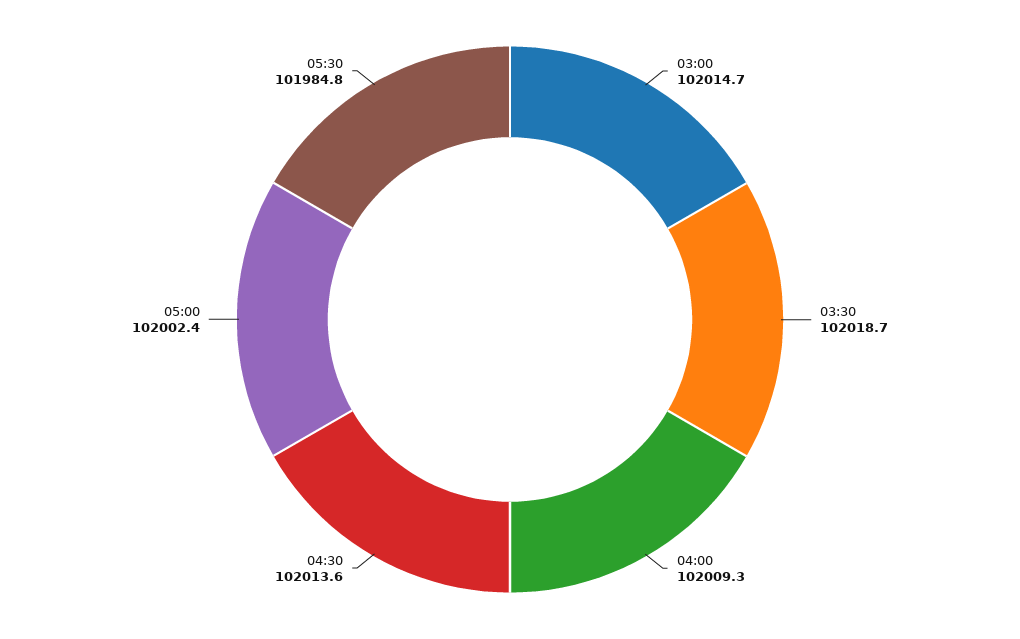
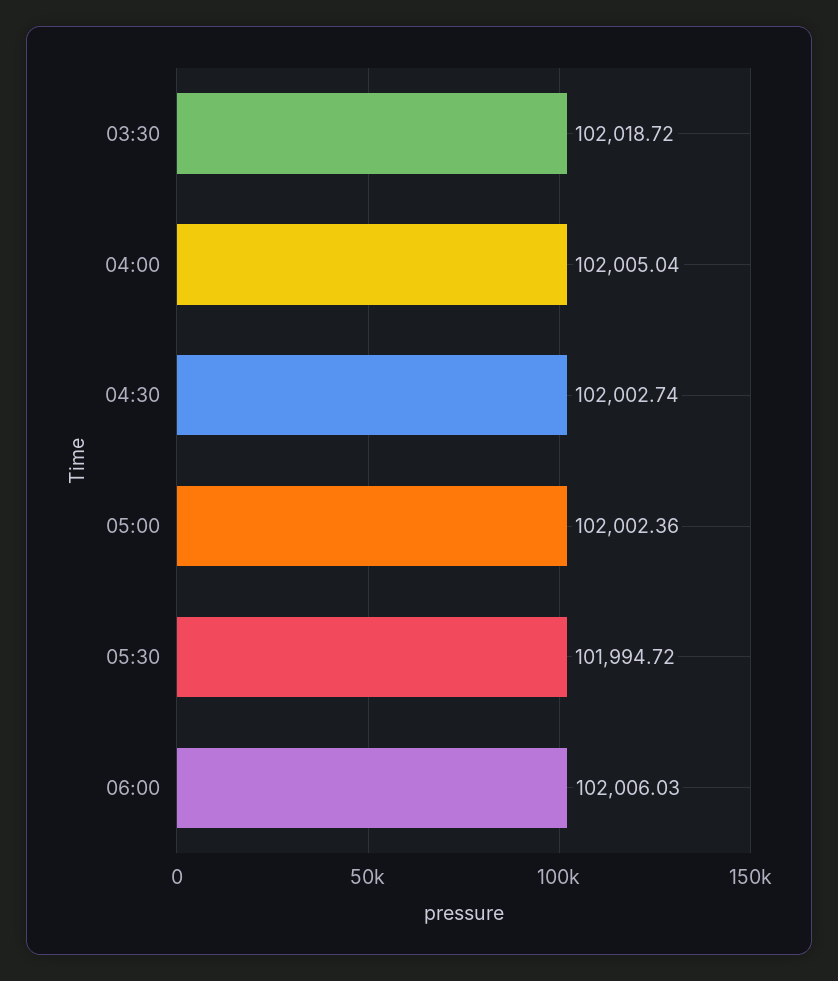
03:00: 102014.7 -> none
04:00: 102009.3 -> 102005.04
04:30: 102013.6 -> 102002.74
05:30: 101984.8 -> 101994.72
06:00: none -> 102006.03

